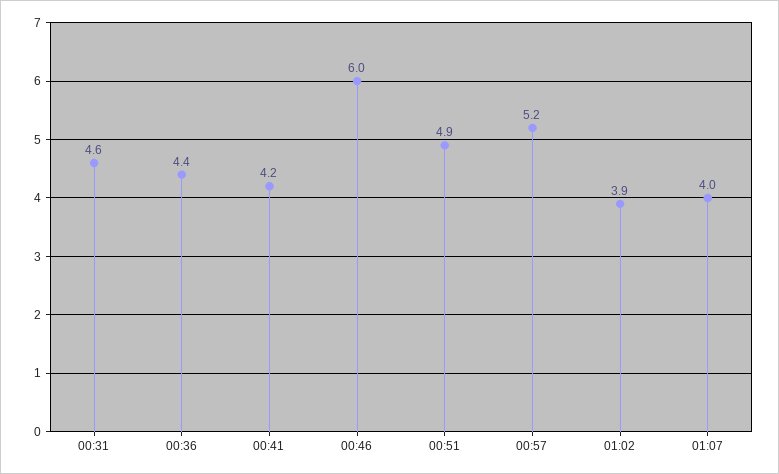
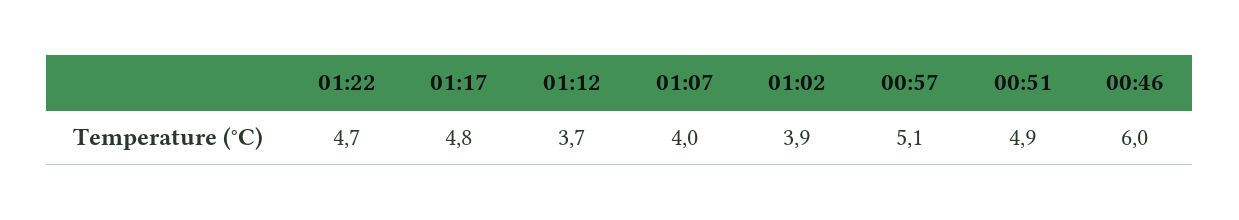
00:31: 4.6 -> none
00:36: 4.4 -> none
00:41: 4.2 -> none
00:57: 5.2 -> 5.1
01:22: none -> 4.7
01:17: none -> 4.8
01:12: none -> 3.7

